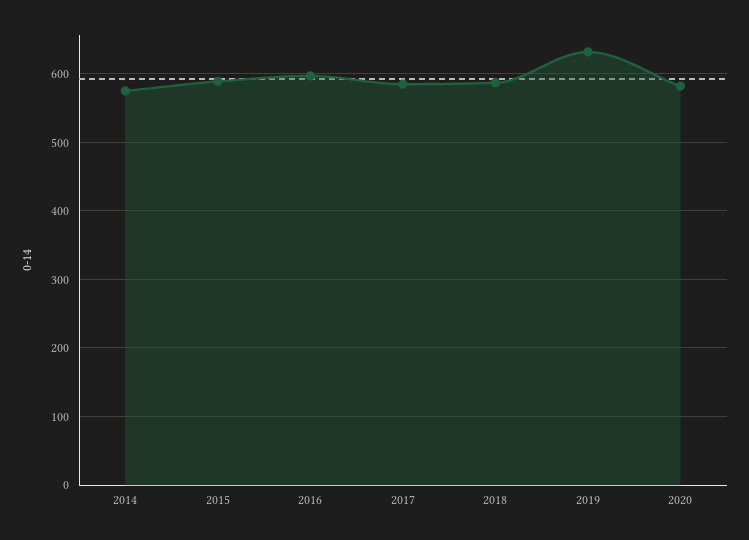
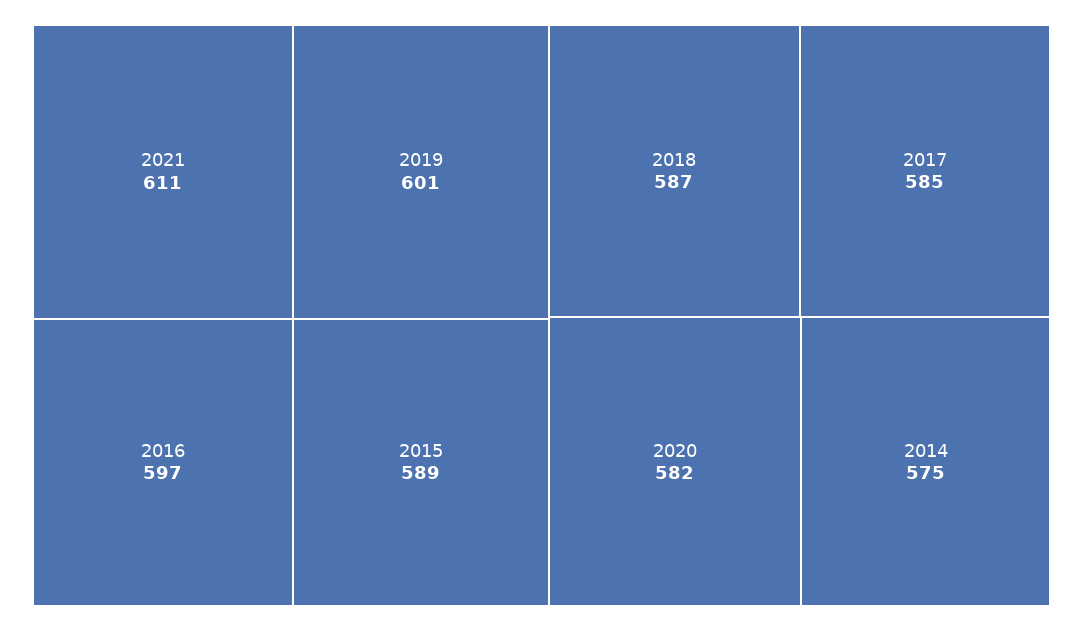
2019: 630 -> 601
2021: none -> 611

